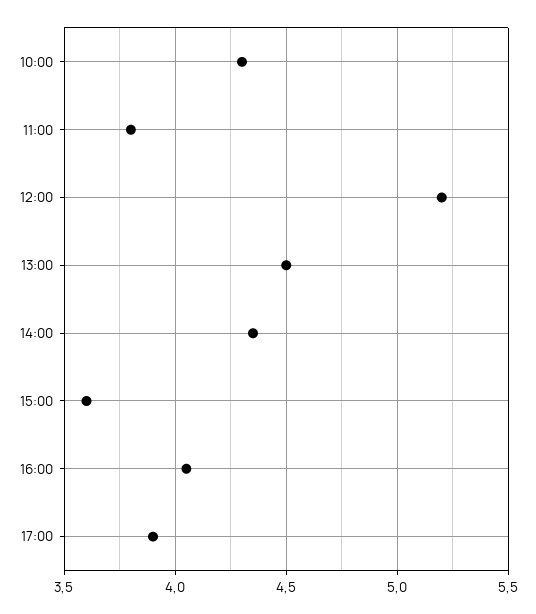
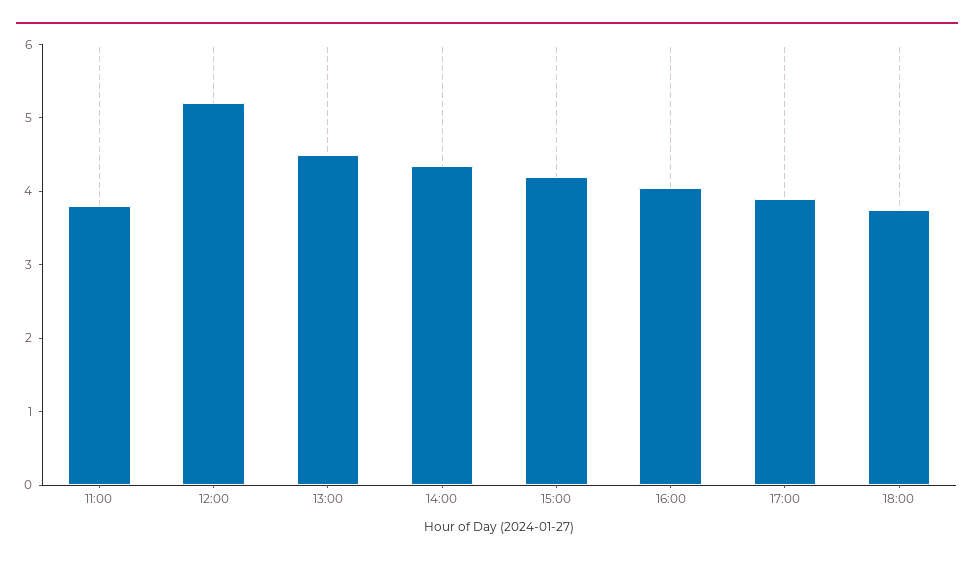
10:00: 4.3 -> none
15:00: 3.6 -> 4.2
18:00: none -> 3.8

